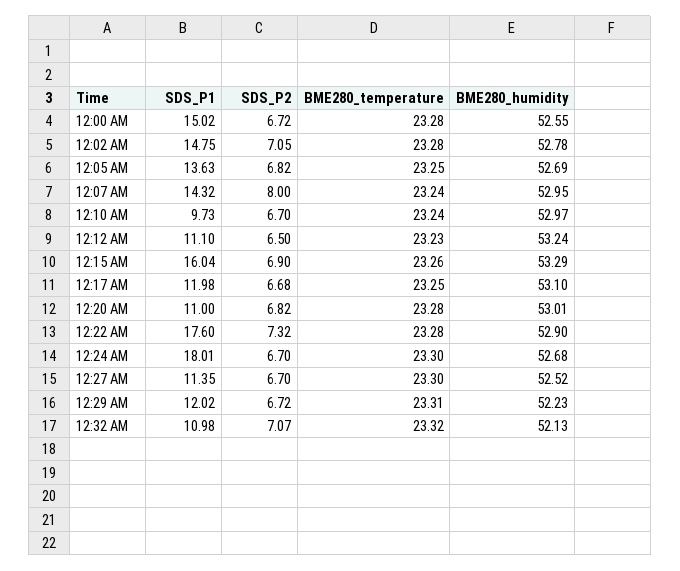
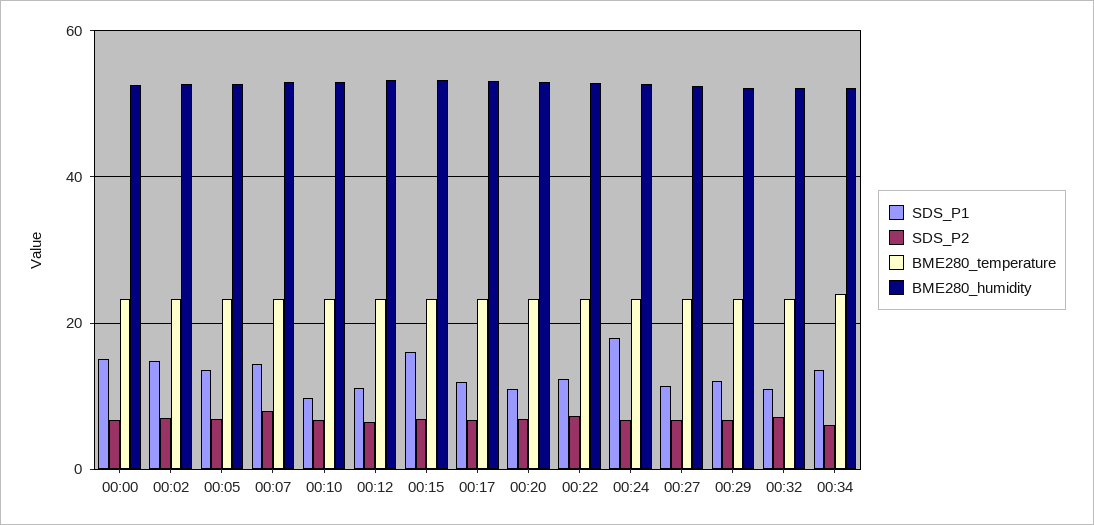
SDS_P1, 12:22 AM: 17.6 -> 12
SDS_P1, 00:34: none -> 14
SDS_P2, 00:34: none -> 6
BME280_temperature, 00:34: none -> 24
BME280_humidity, 00:34: none -> 52

